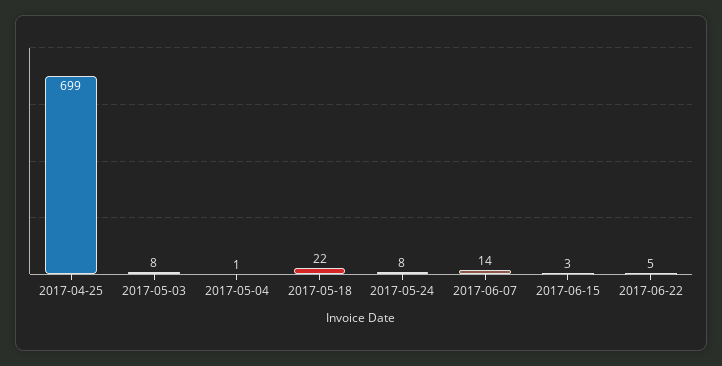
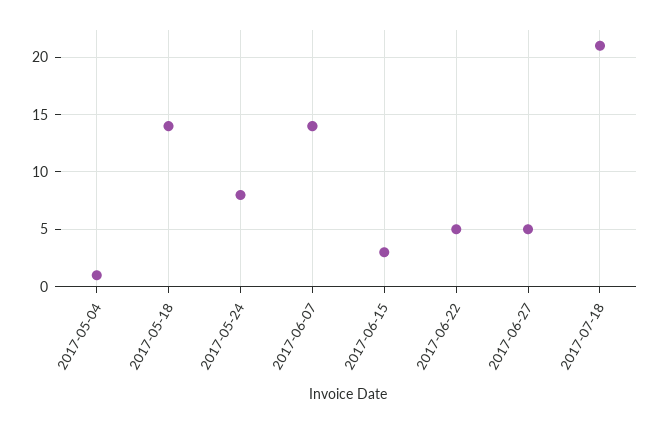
2017-04-25: 699 -> none
2017-05-03: 8 -> none
2017-05-18: 22 -> 14
2017-06-27: none -> 5
2017-07-18: none -> 21

